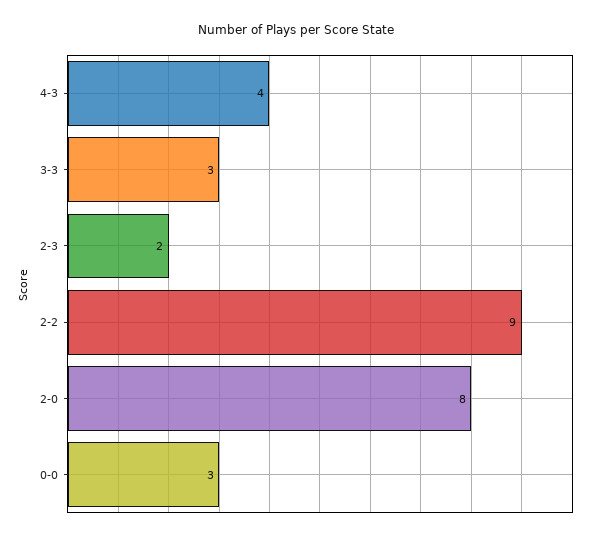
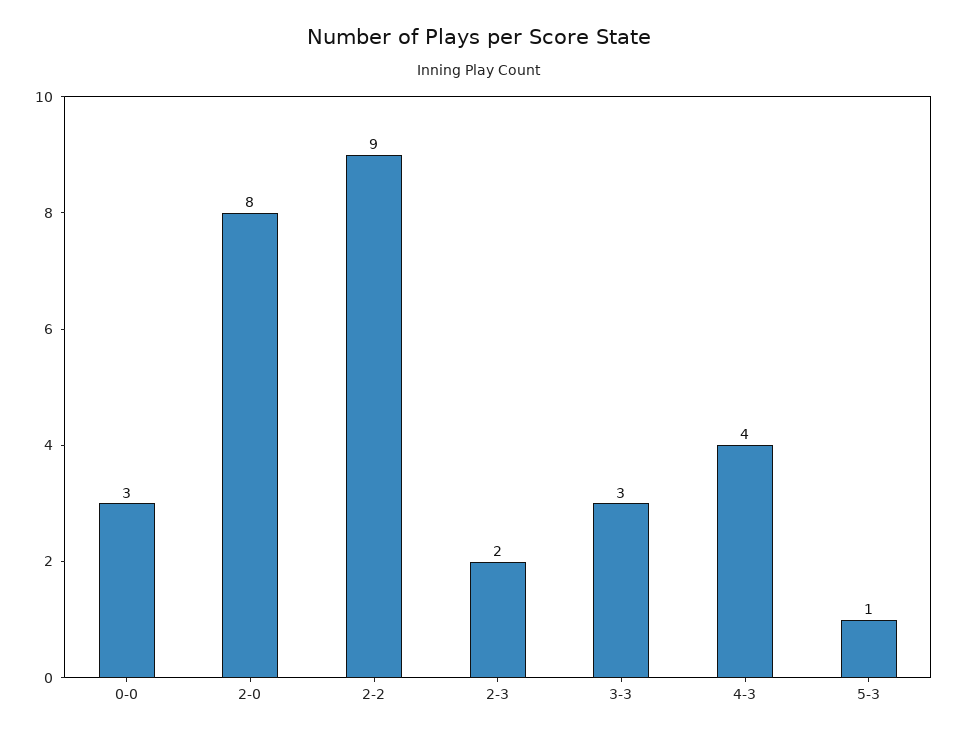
5-3: none -> 1

